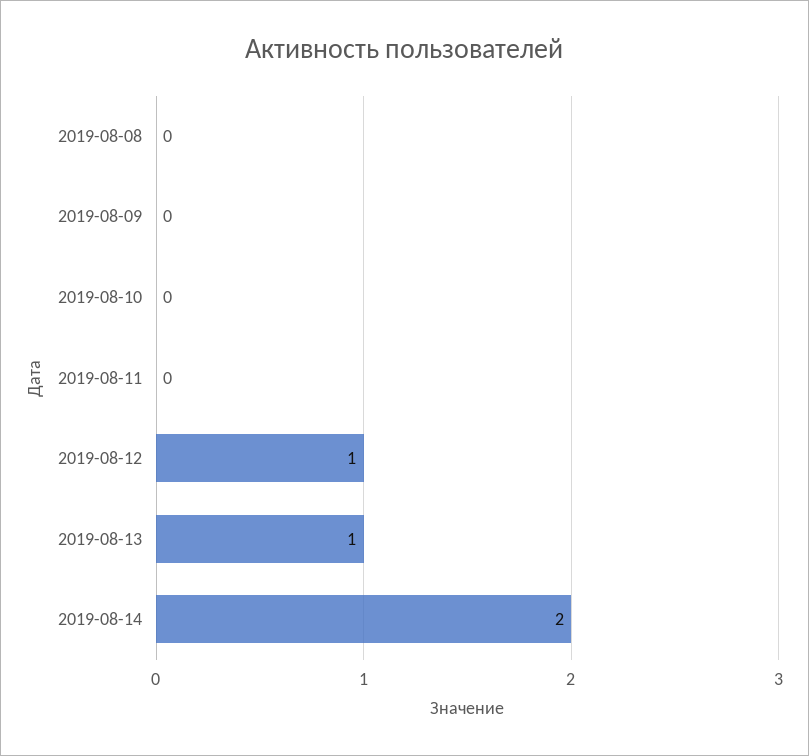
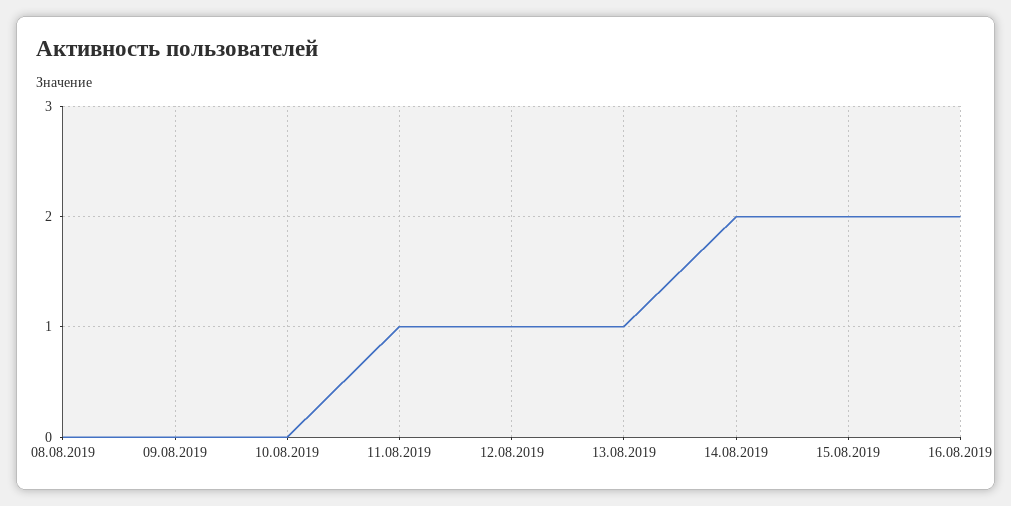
2019-08-11: 0 -> 1
15.08.2019: none -> 2
16.08.2019: none -> 2

